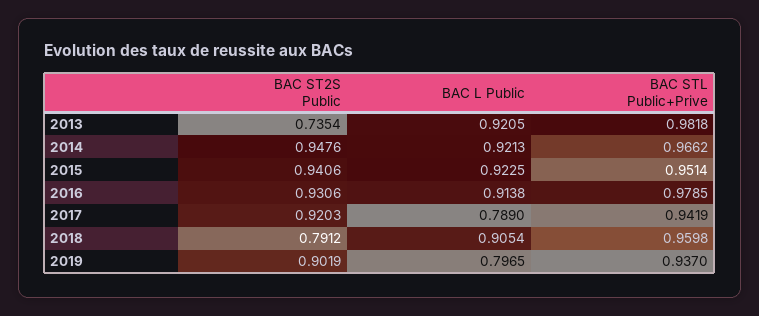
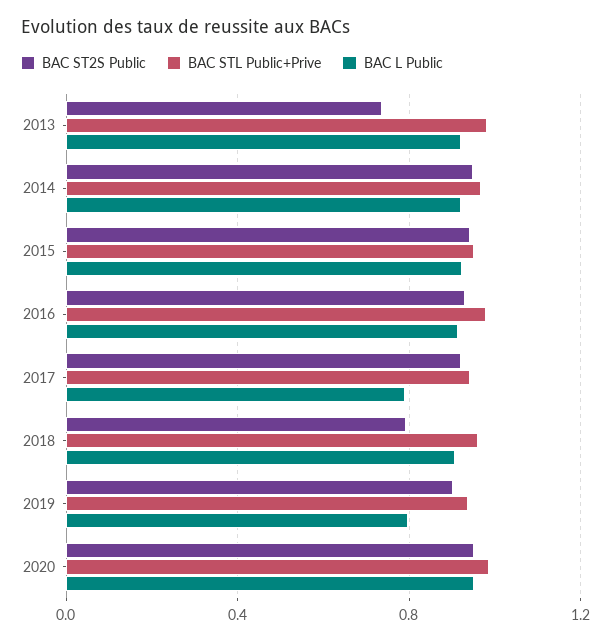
BAC ST2S Public, 2020: none -> 0.95
BAC STL Public+Prive, 2020: none -> 1
BAC L Public, 2020: none -> 0.95

